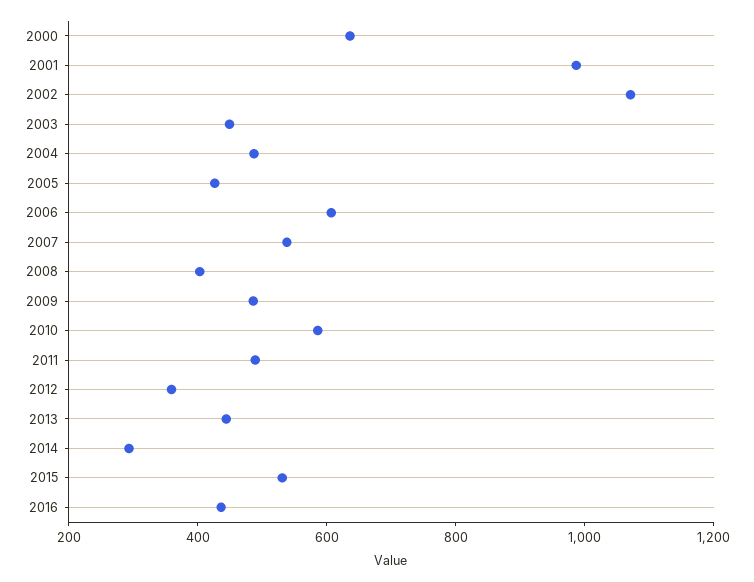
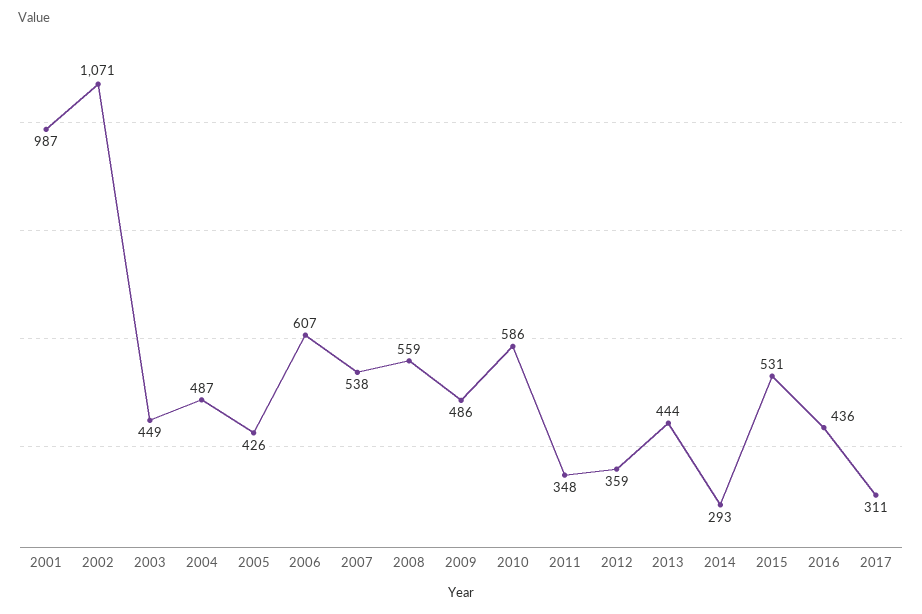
2000: 650 -> none
2008: 400 -> 559
2011: 500 -> 348
2017: none -> 311

